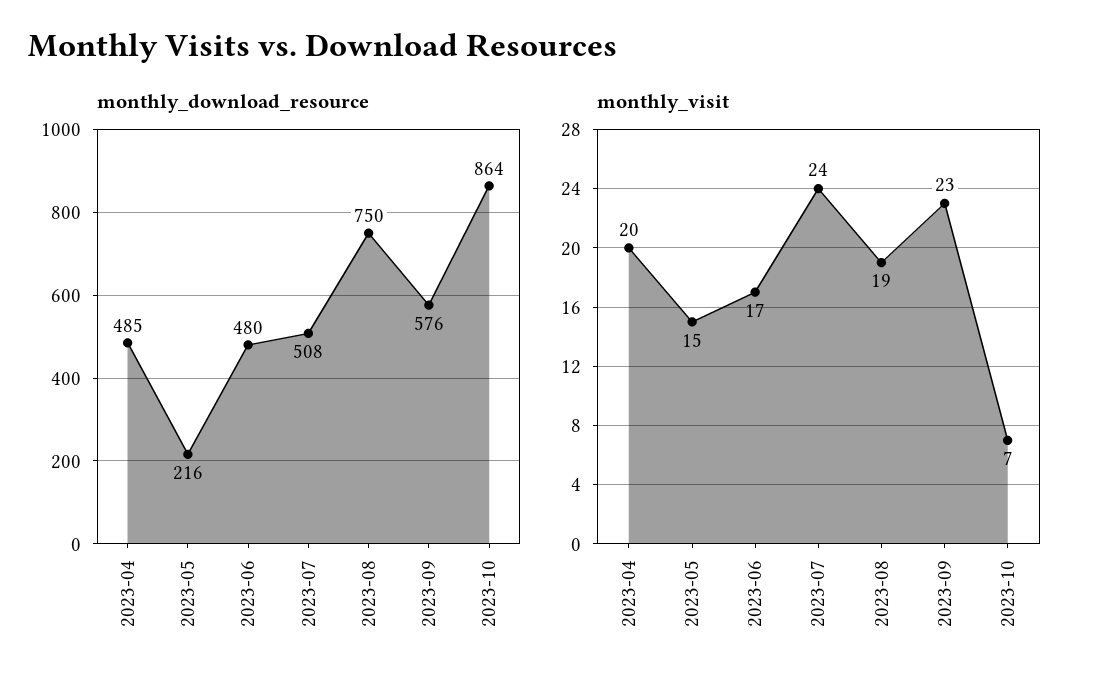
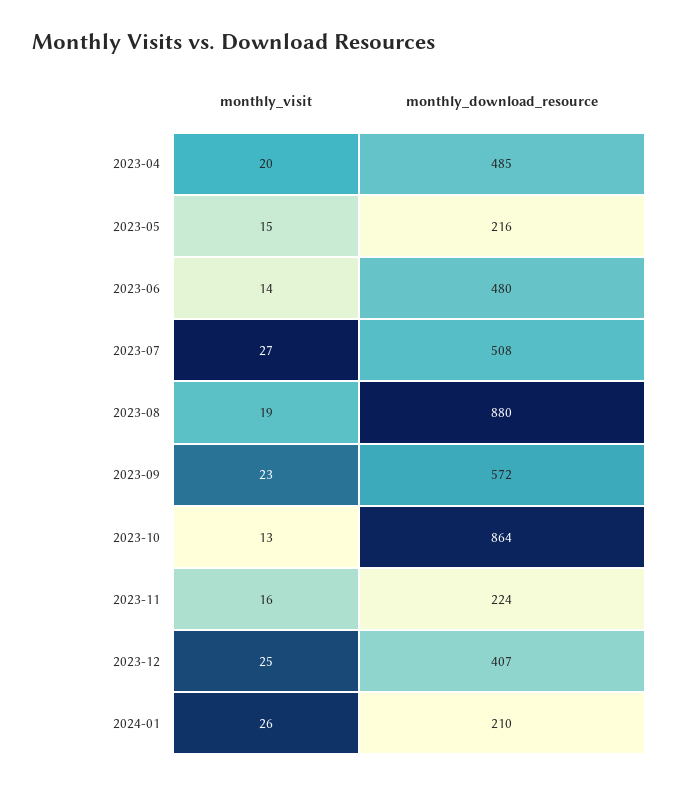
monthly_download_resource, 2023-08: 750 -> 880
monthly_download_resource, 2023-09: 576 -> 572
monthly_visit, 2023-06: 17 -> 14
monthly_visit, 2023-07: 24 -> 27
monthly_visit, 2023-10: 7 -> 13
monthly_visit, 2023-11: none -> 16
monthly_download_resource, 2023-11: none -> 224
monthly_visit, 2023-12: none -> 25
monthly_download_resource, 2023-12: none -> 407
monthly_visit, 2024-01: none -> 26
monthly_download_resource, 2024-01: none -> 210

